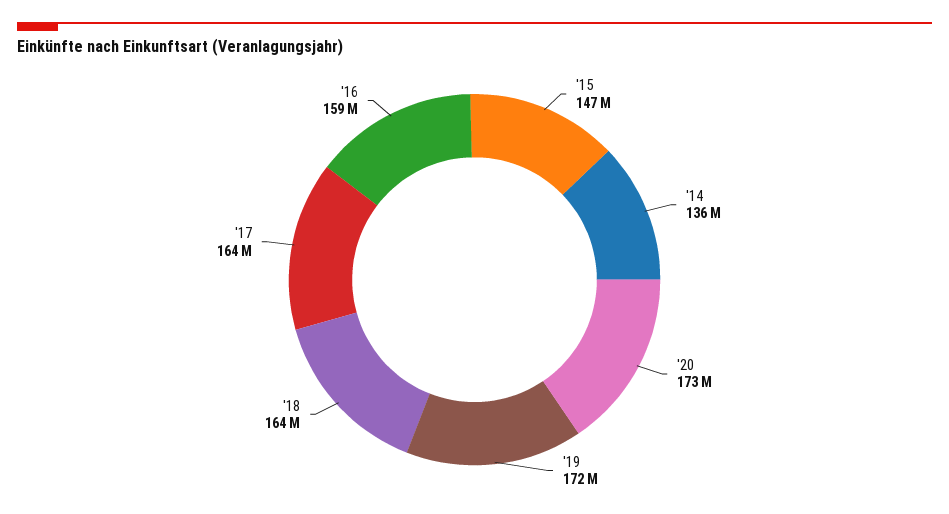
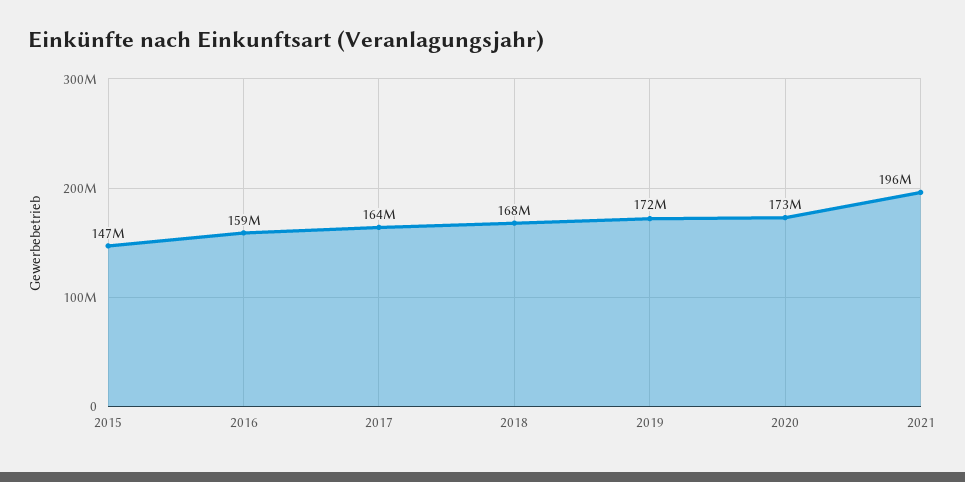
'14: 136000000 -> none
'18: 164000000 -> 168000000
2021: none -> 196000000

